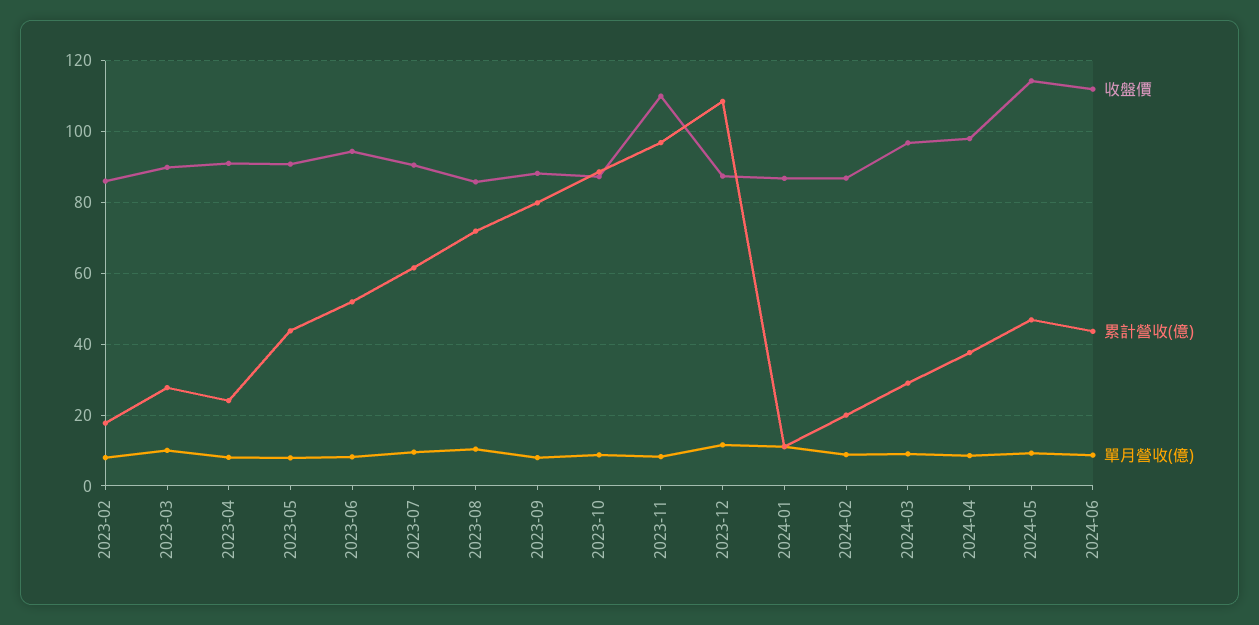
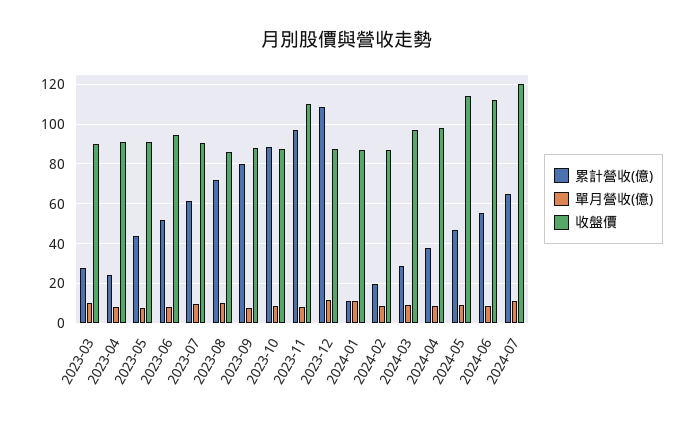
收盤價, 2023-02: 86 -> none
累計營收(億), 2023-02: 18 -> none
單月營收(億), 2023-02: 8 -> none
累計營收(億), 2024-06: 44 -> 55
累計營收(億), 2024-07: none -> 65
單月營收(億), 2024-07: none -> 10
收盤價, 2024-07: none -> 120

